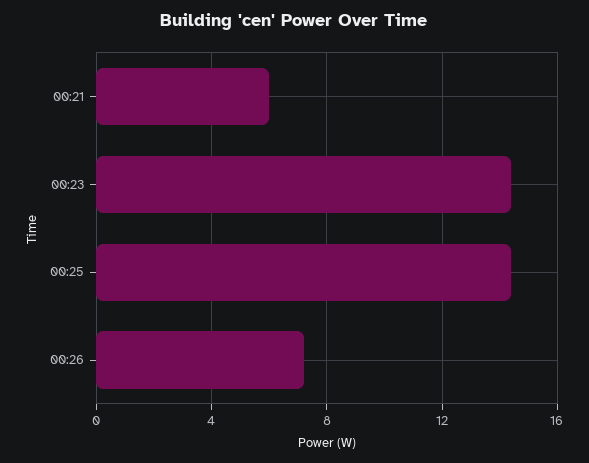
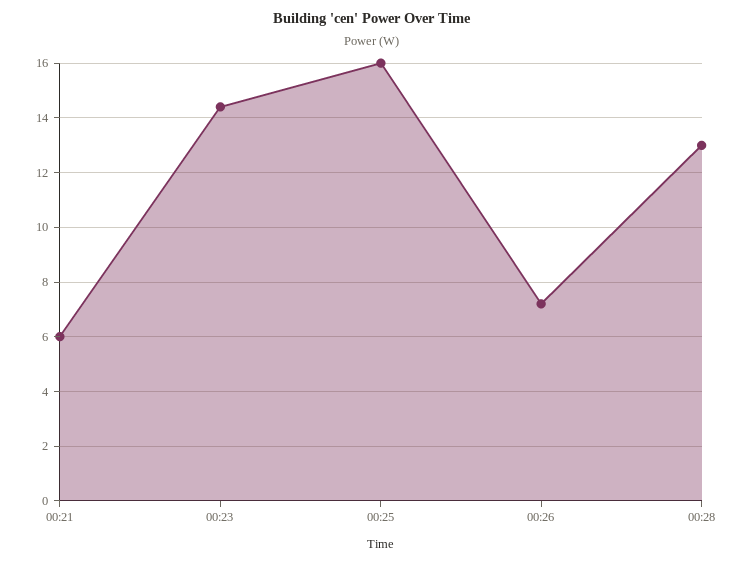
00:25: 14.5 -> 16
00:28: none -> 13

